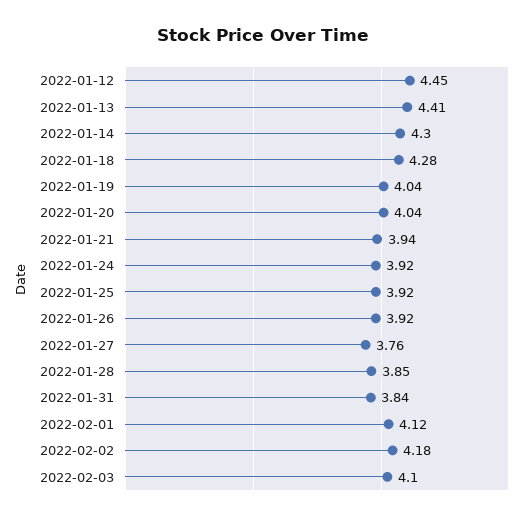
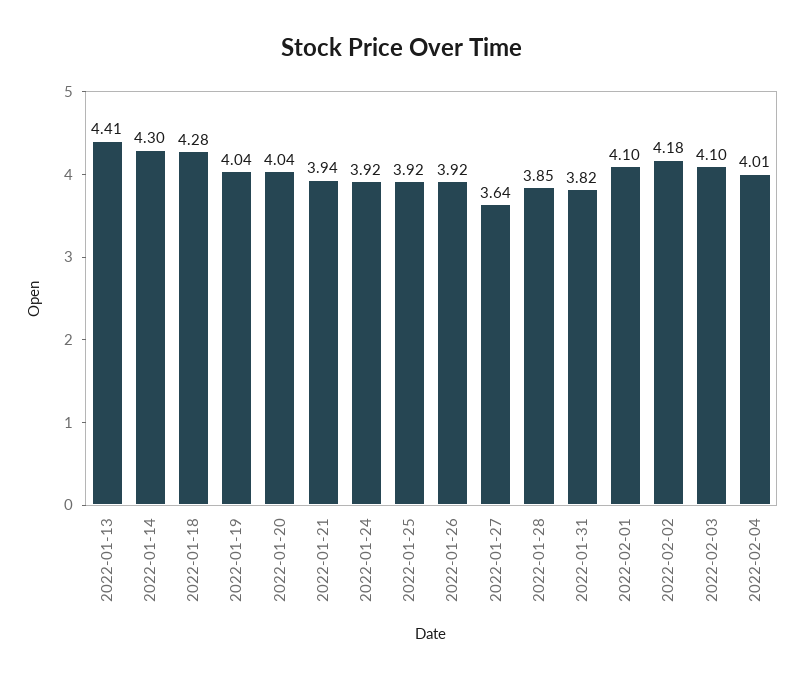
2022-01-12: 4.45 -> none
2022-01-27: 3.76 -> 3.64
2022-01-31: 3.84 -> 3.82
2022-02-01: 4.12 -> 4.1
2022-02-04: none -> 4.01

